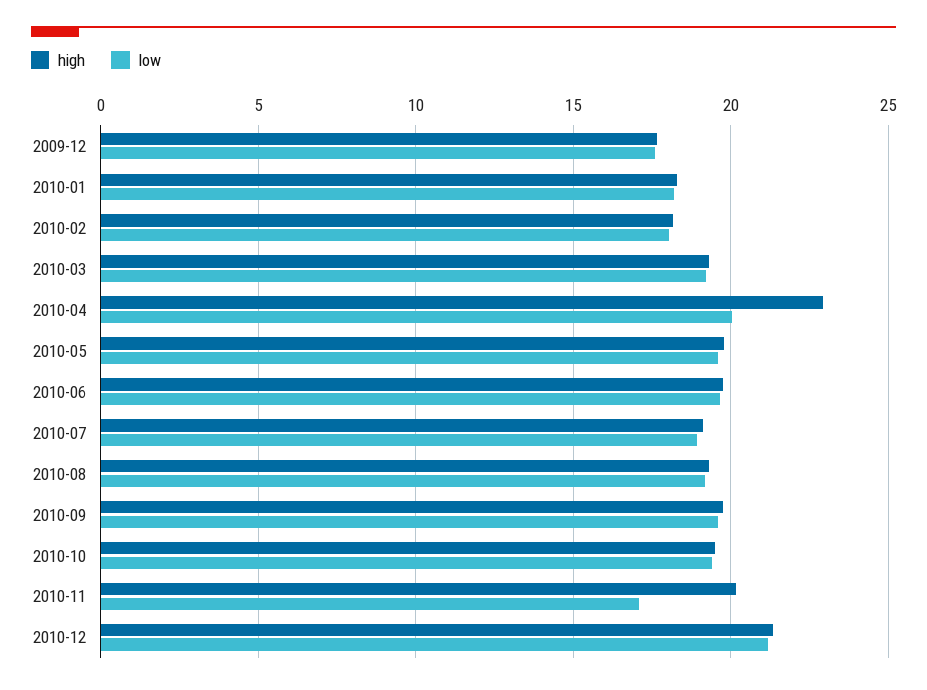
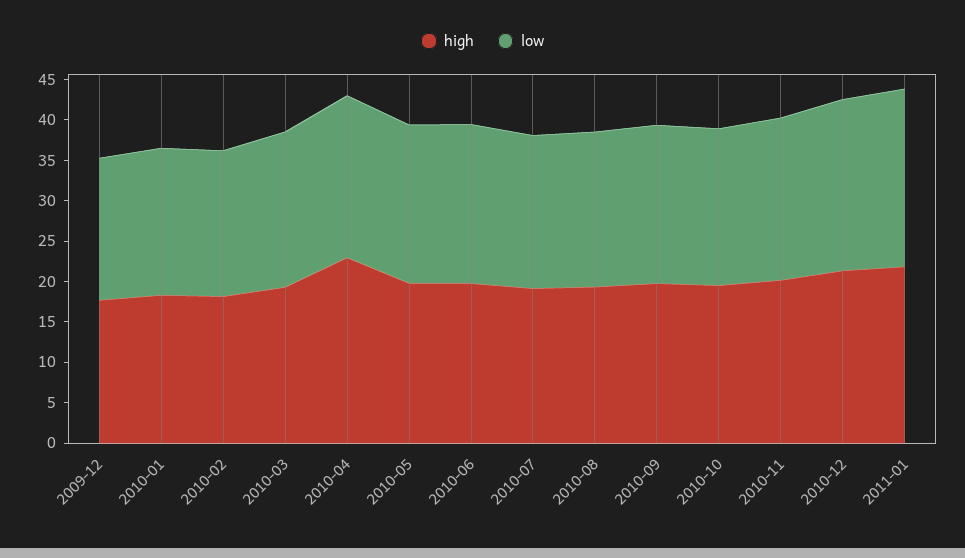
low, 2010-11: 17 -> 20
high, 2011-01: none -> 22
low, 2011-01: none -> 22

